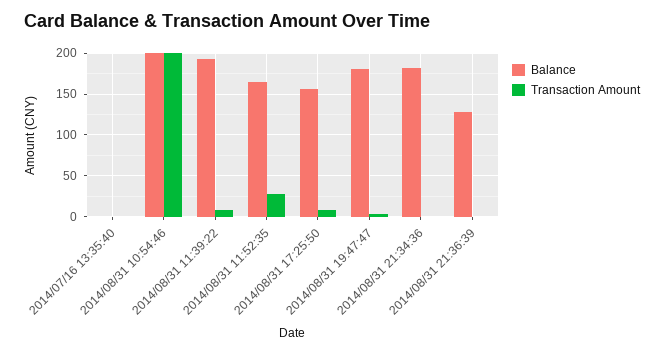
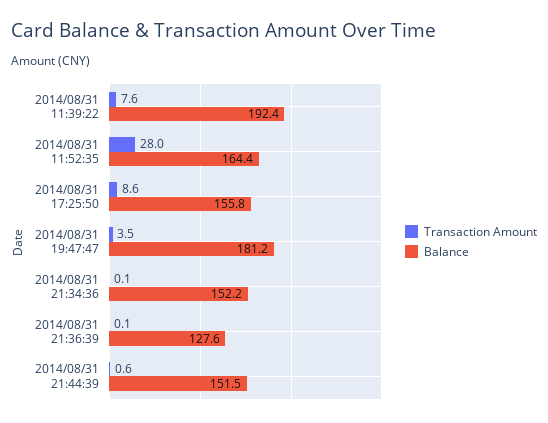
Balance, 2014/07/16 13:35:40: 0 -> none
Transaction Amount, 2014/07/16 13:35:40: 0 -> none
Balance, 2014/08/31 10:54:46: 200 -> none
Transaction Amount, 2014/08/31 10:54:46: 200 -> none
Balance, 2014/08/31 21:34:36: 180 -> 152.2
Transaction Amount, 2014/08/31 21:44:39: none -> 0.6
Balance, 2014/08/31 21:44:39: none -> 151.5

